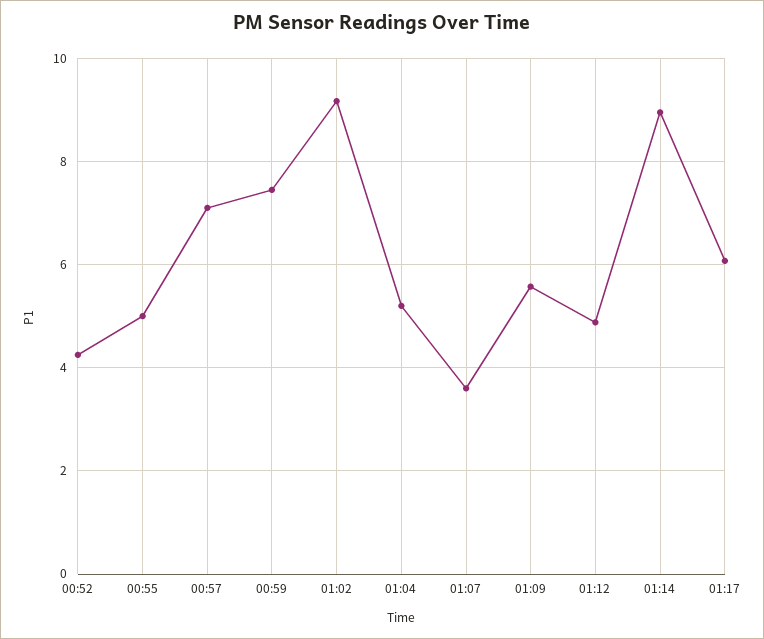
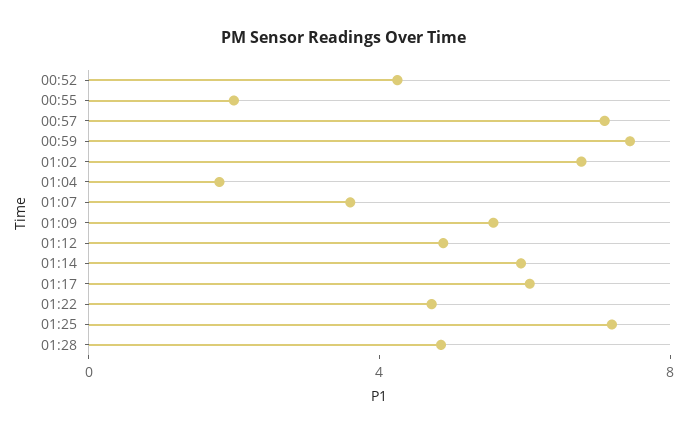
00:55: 5 -> 2
01:02: 9.2 -> 7
01:04: 5.2 -> 2
01:14: 9 -> 6
01:22: none -> 5
01:25: none -> 7
01:28: none -> 5

